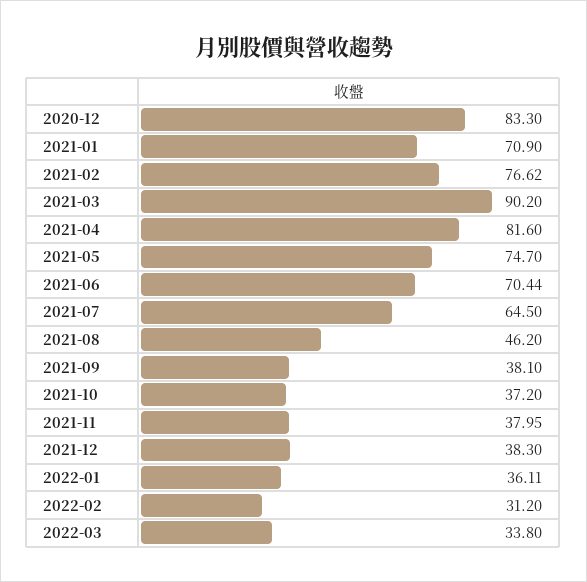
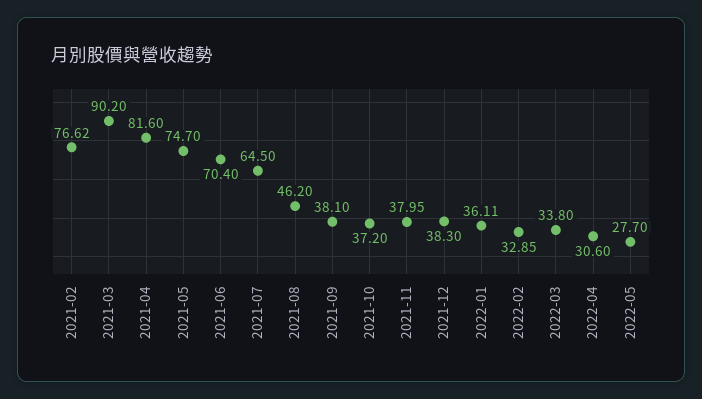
2020-12: 83.3 -> none
2021-01: 70.9 -> none
2021-06: 70.44 -> 70.4
2022-02: 31.2 -> 32.85
2022-04: none -> 30.6
2022-05: none -> 27.7

